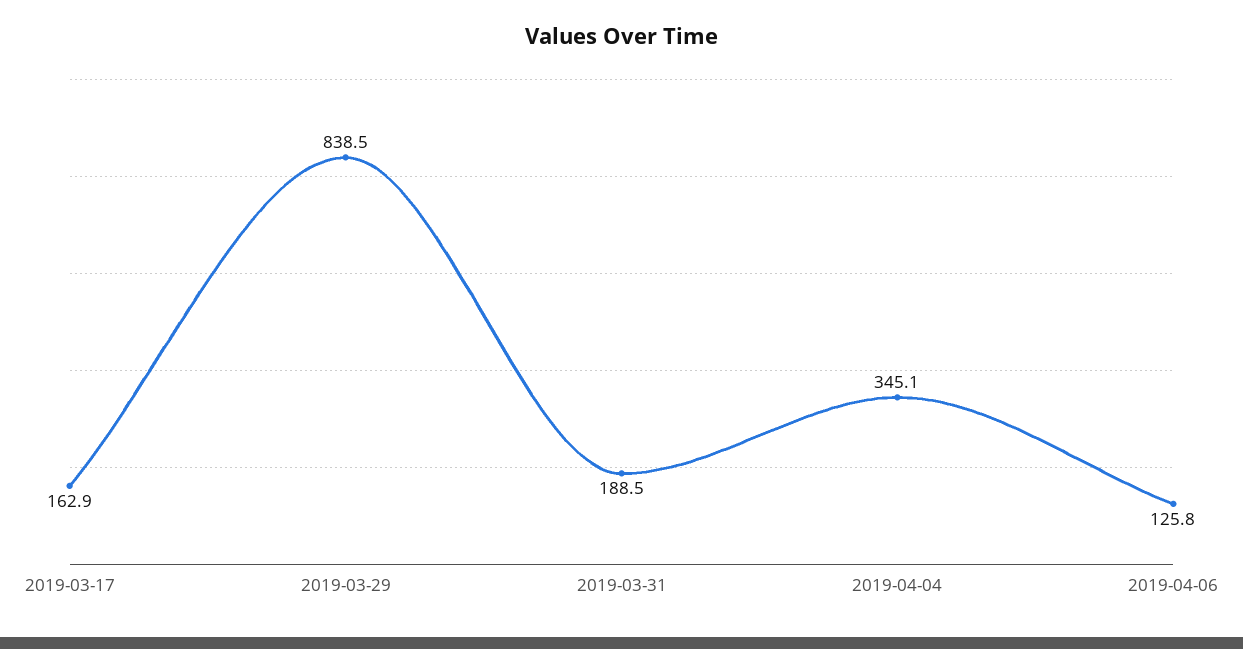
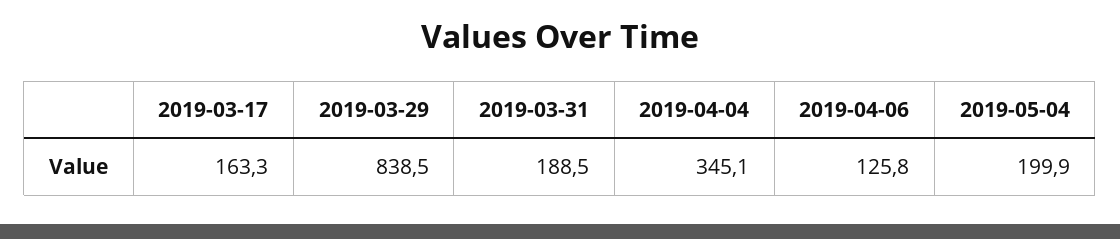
2019-03-17: 162.9 -> 163.3
2019-05-04: none -> 199.9

